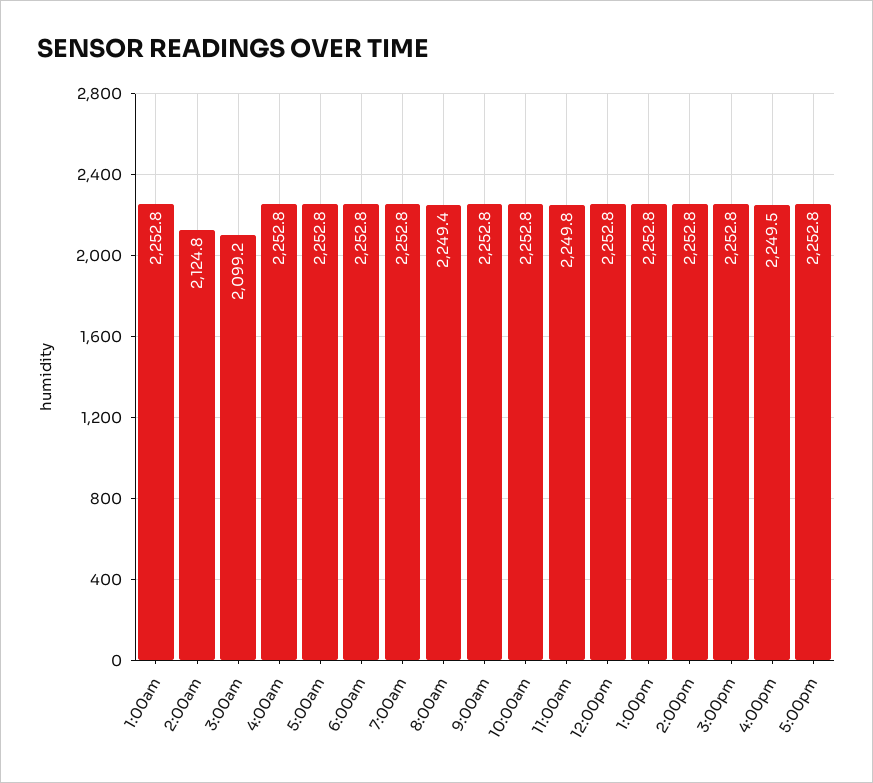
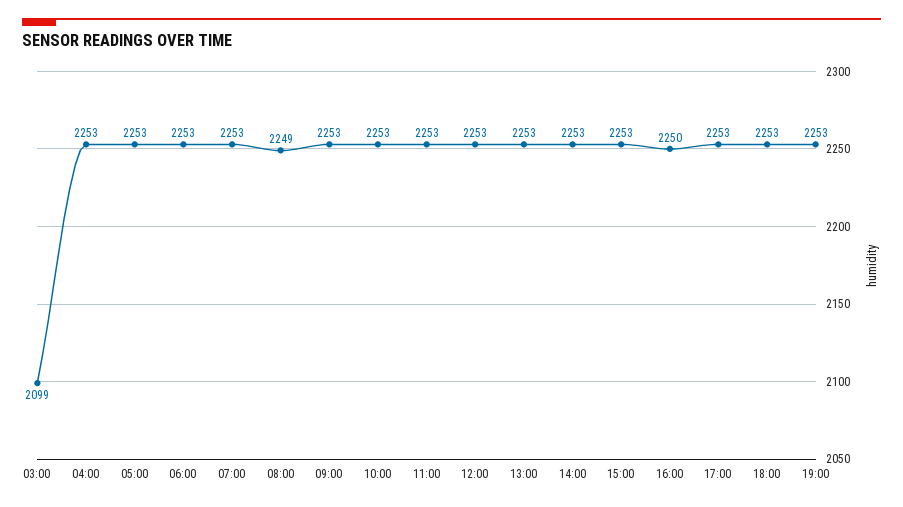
1:00am: 2252.8 -> none
2:00am: 2124.8 -> none
11:00am: 2249.8 -> 2253
18:00: none -> 2253
19:00: none -> 2253

